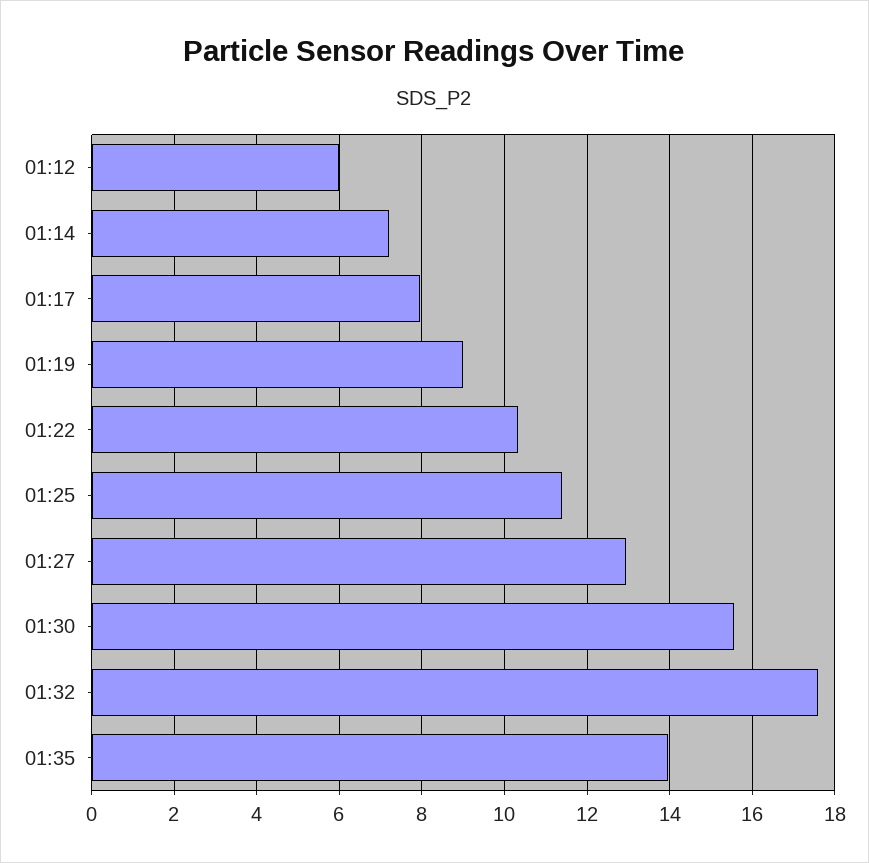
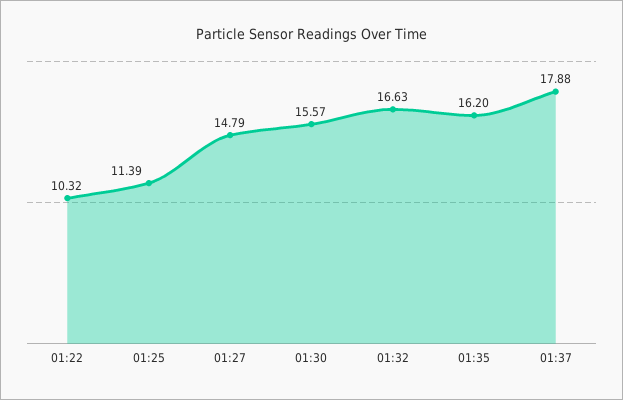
01:12: 6 -> none
01:14: 7.2 -> none
01:17: 8 -> none
01:19: 9 -> none
01:27: 13 -> 14.79
01:32: 17.6 -> 16.63
01:35: 14 -> 16.2
01:37: none -> 17.88

